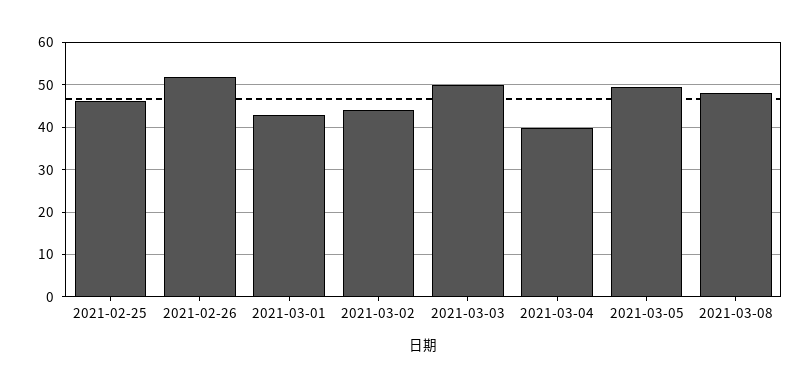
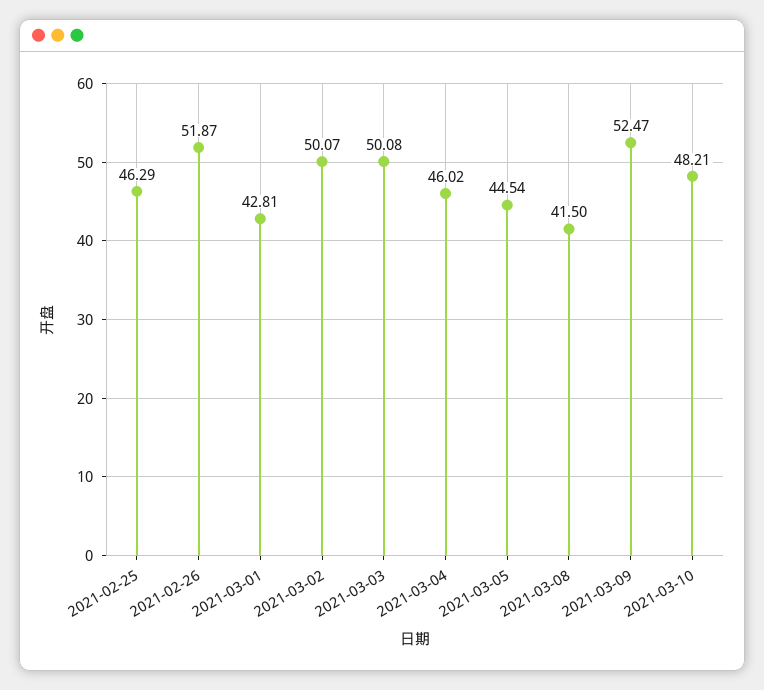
2021-03-02: 44 -> 50.07
2021-03-04: 40 -> 46.02
2021-03-05: 50 -> 44.54
2021-03-08: 48 -> 41.5
2021-03-09: none -> 52.47
2021-03-10: none -> 48.21

